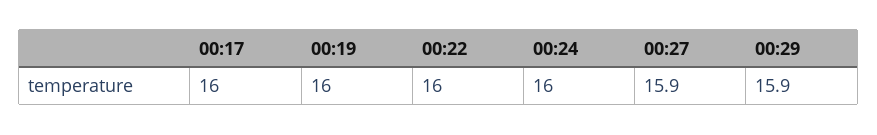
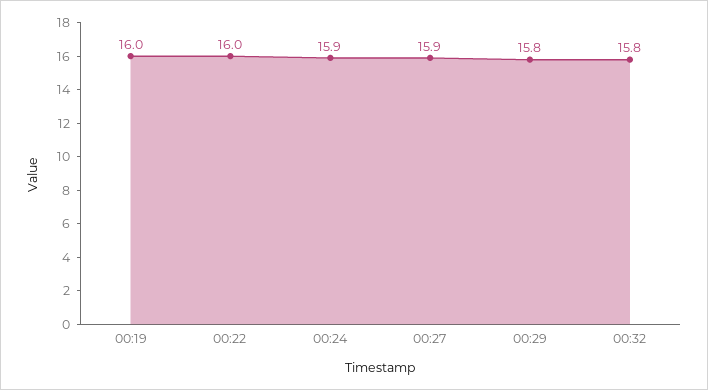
00:17: 16 -> none
00:24: 16 -> 15.9
00:29: 15.9 -> 15.8
00:32: none -> 15.8

